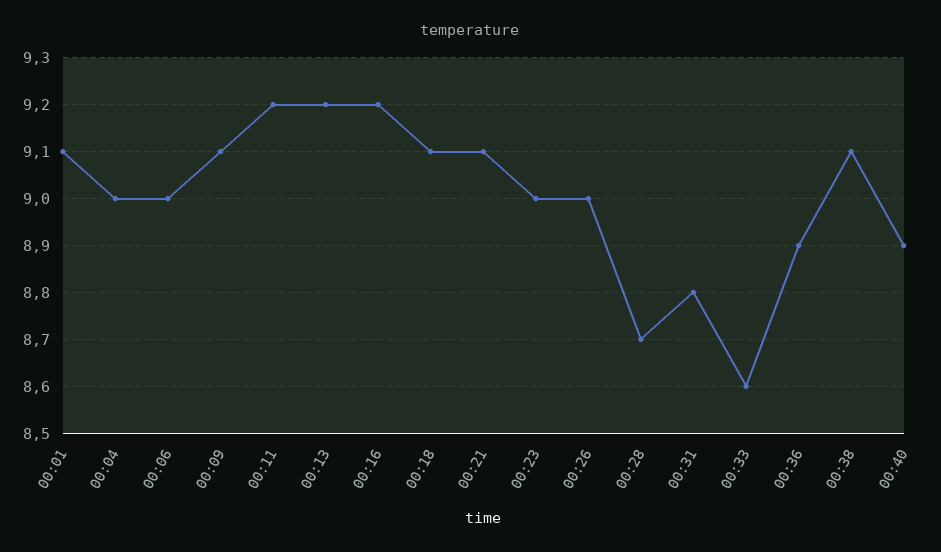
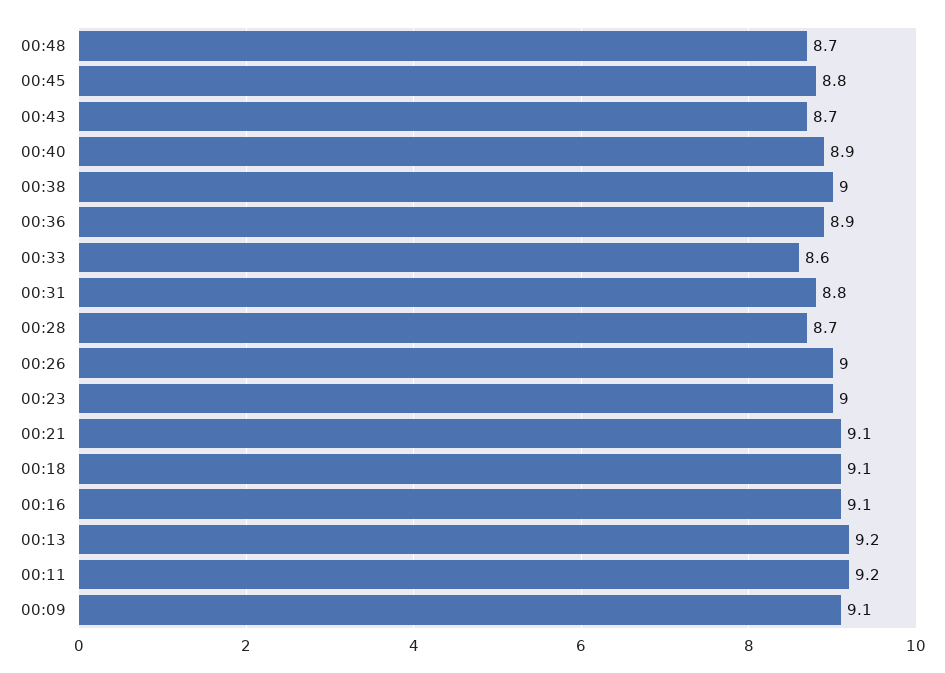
00:01: 9.1 -> none
00:04: 9 -> none
00:06: 9 -> none
00:16: 9.2 -> 9.1
00:38: 9.1 -> 9
00:48: none -> 8.7
00:45: none -> 8.8
00:43: none -> 8.7

